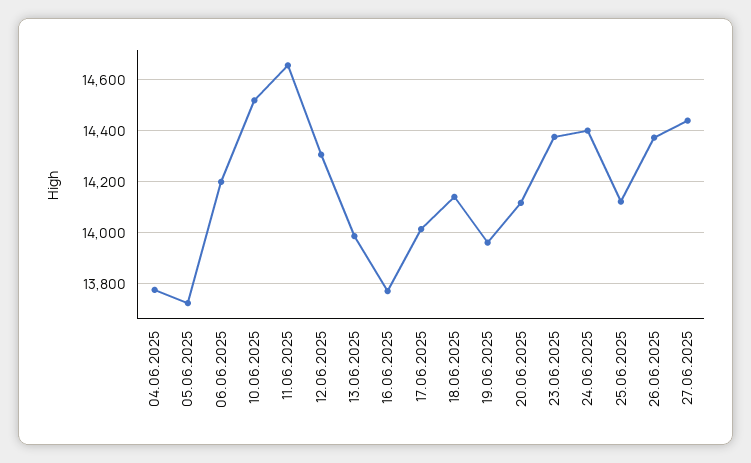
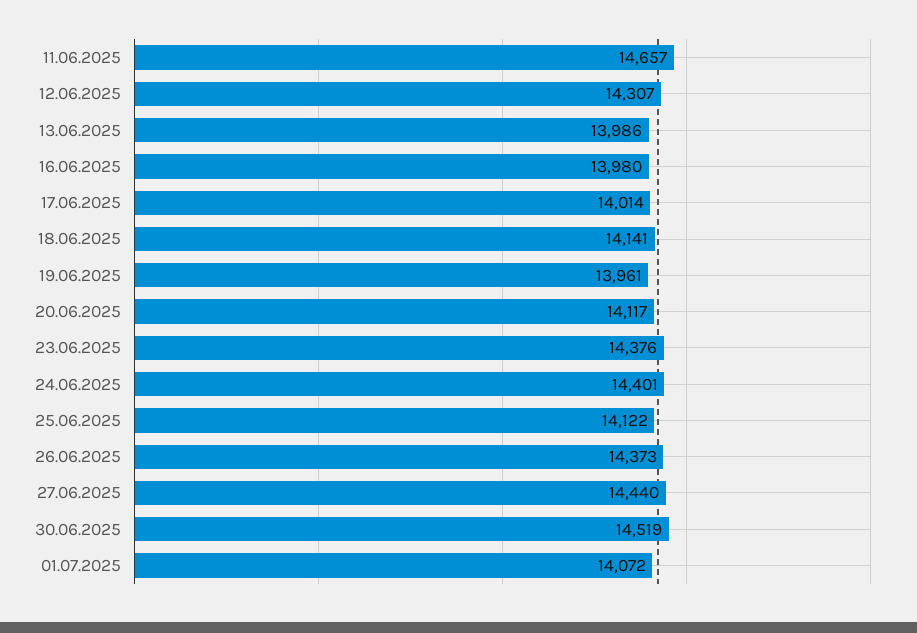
04.06.2025: 13775 -> none
05.06.2025: 13725 -> none
06.06.2025: 14200 -> none
10.06.2025: 14525 -> none
16.06.2025: 13775 -> 13980
30.06.2025: none -> 14519
01.07.2025: none -> 14072

